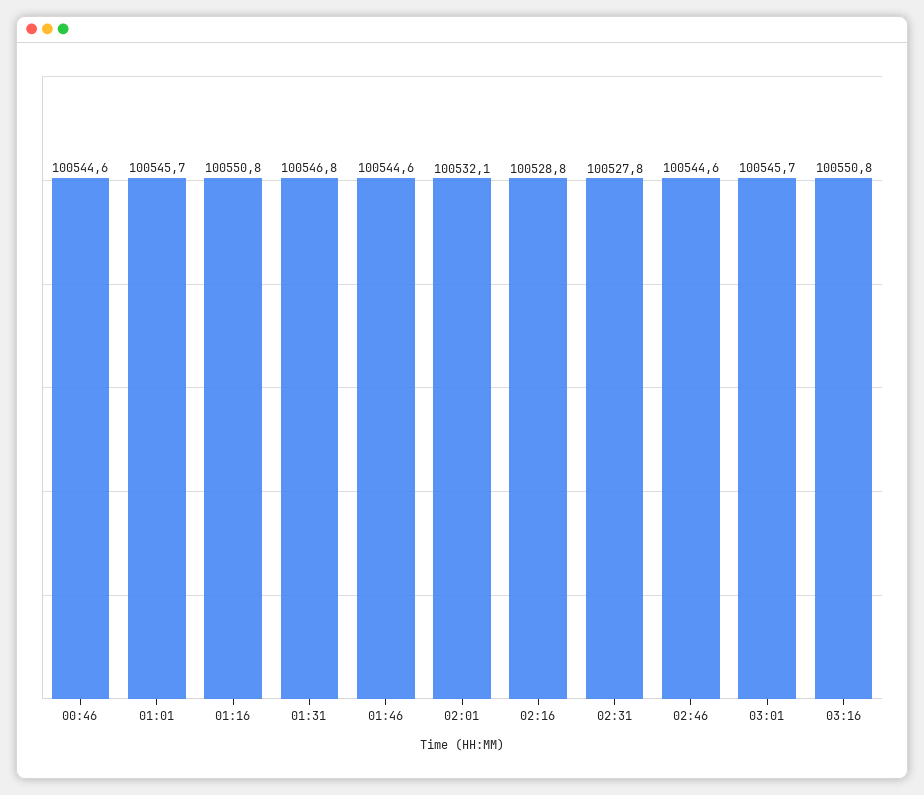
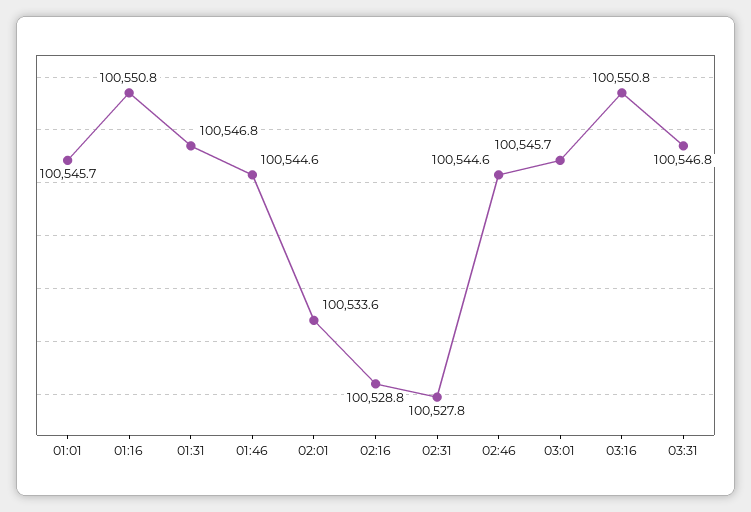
00:46: 100544.6 -> none
02:01: 100532.1 -> 100533.6
03:31: none -> 100546.8

